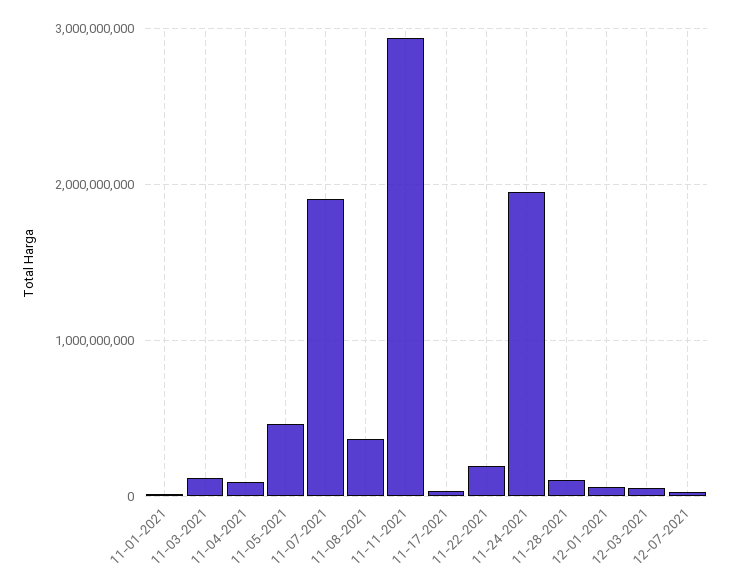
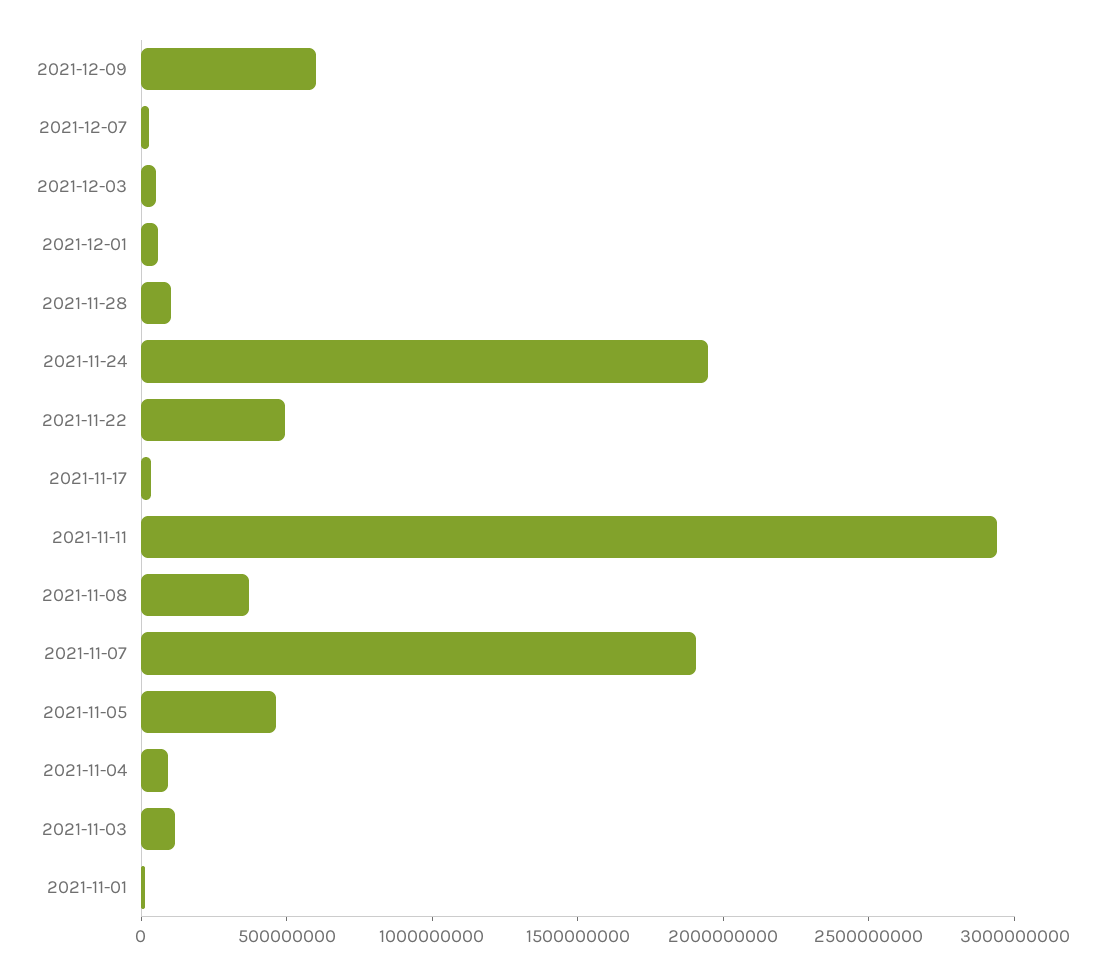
11-22-2021: 200000000 -> 500000000
2021-12-09: none -> 600000000

